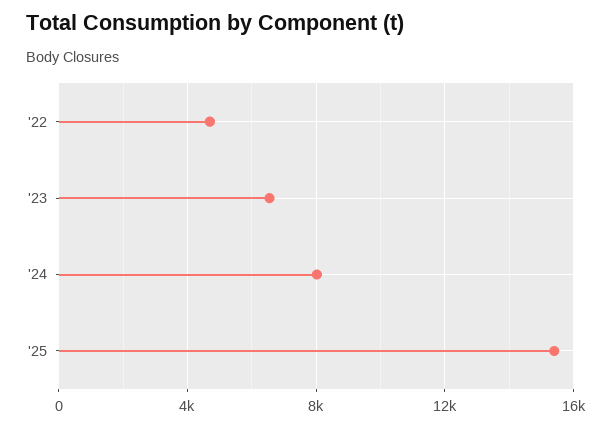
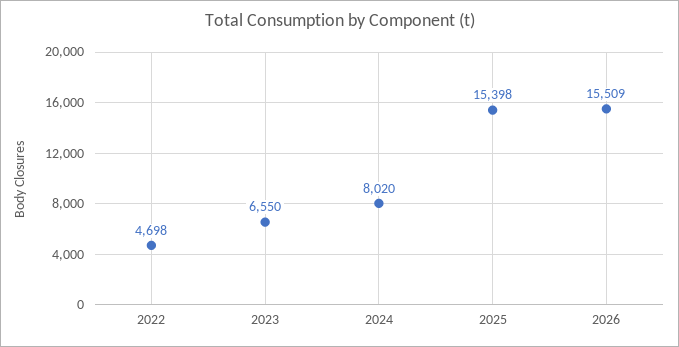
2026: none -> 15509

